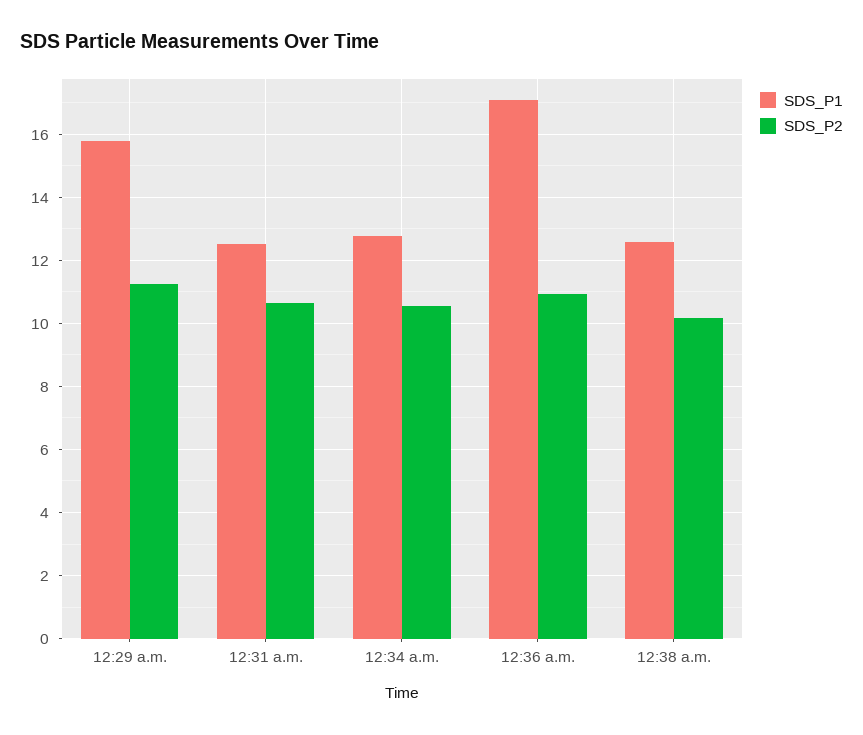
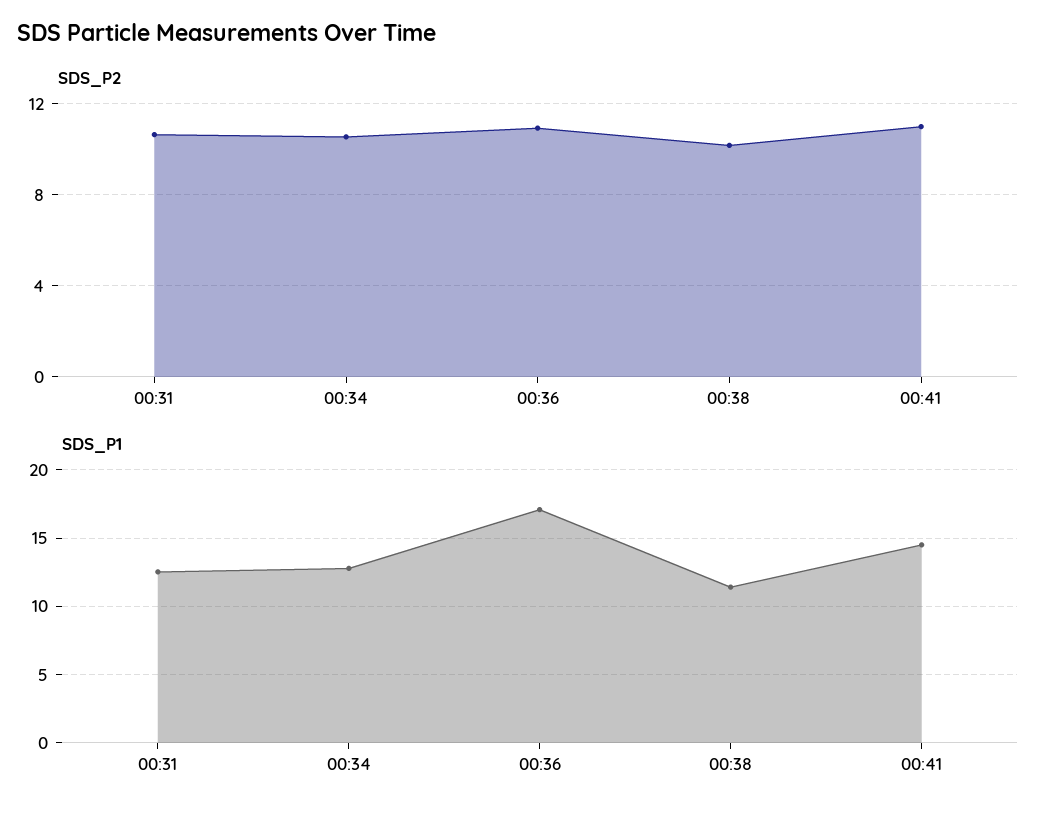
SDS_P1, 12:29 a.m.: 15.8 -> none
SDS_P2, 12:29 a.m.: 11.2 -> none
SDS_P1, 12:38 a.m.: 12.6 -> 11.5
SDS_P2, 00:41: none -> 11
SDS_P1, 00:41: none -> 14.5

